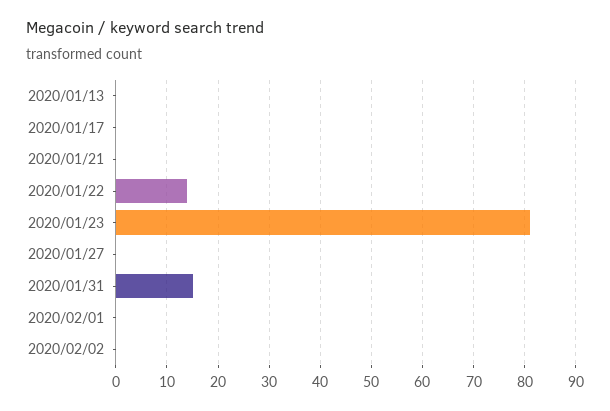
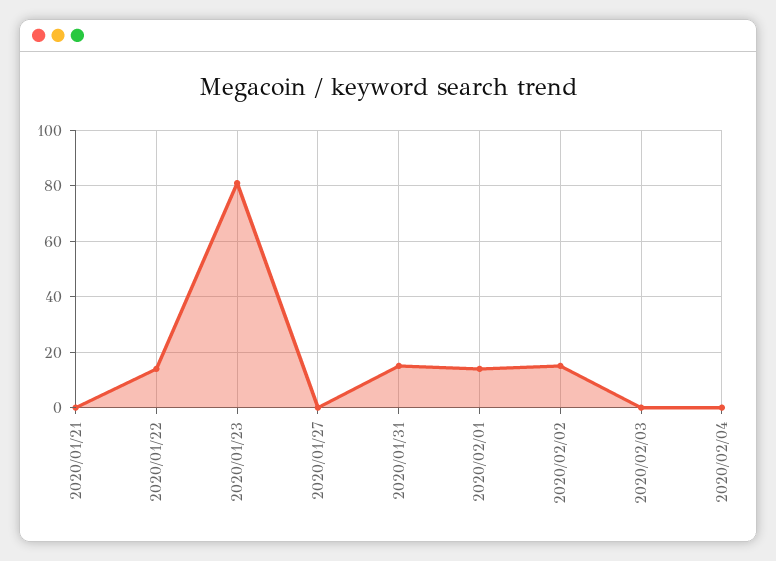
2020/01/13: 0 -> none
2020/01/17: 0 -> none
2020/02/01: 0 -> 15
2020/02/02: 0 -> 15
2020/02/03: none -> 0
2020/02/04: none -> 0

